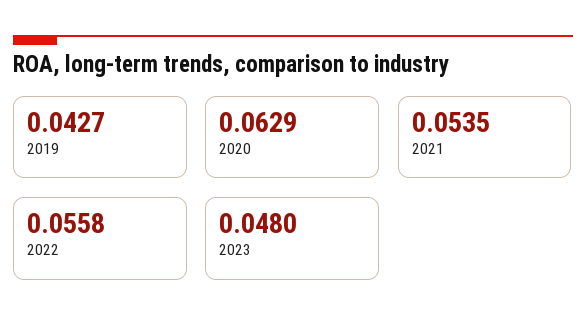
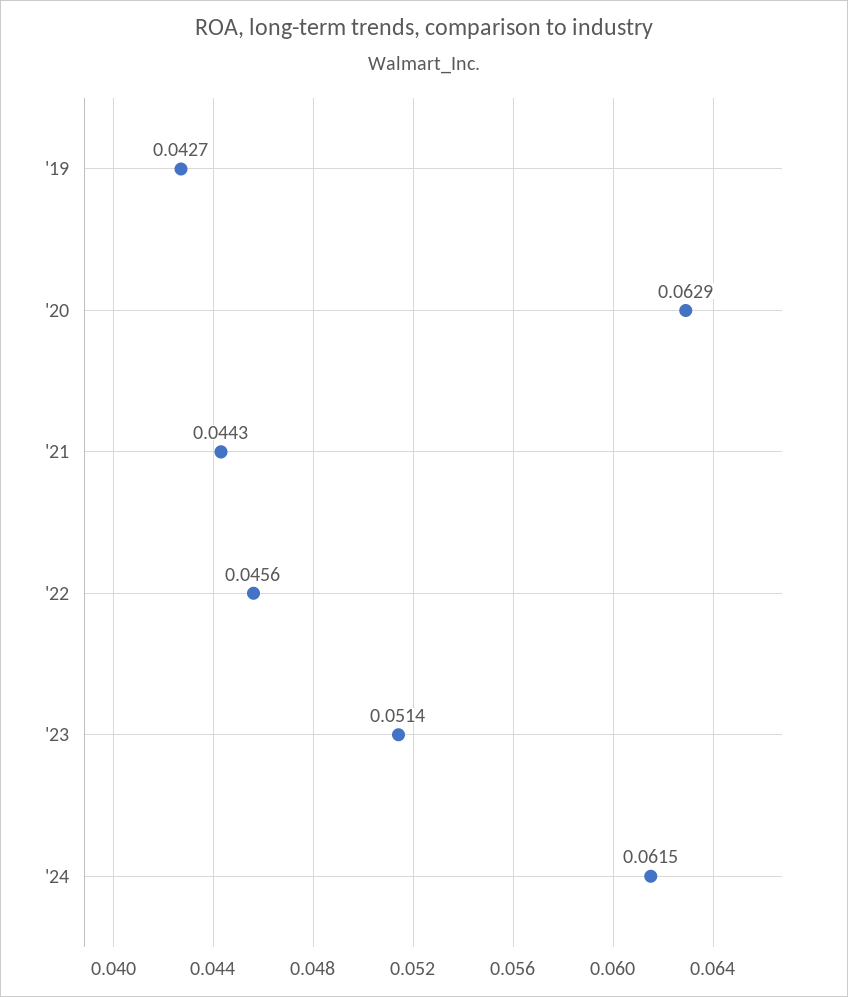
2021: 0.0535 -> 0.0443
2022: 0.0558 -> 0.0456
2023: 0.048 -> 0.0514
'24: none -> 0.0615

